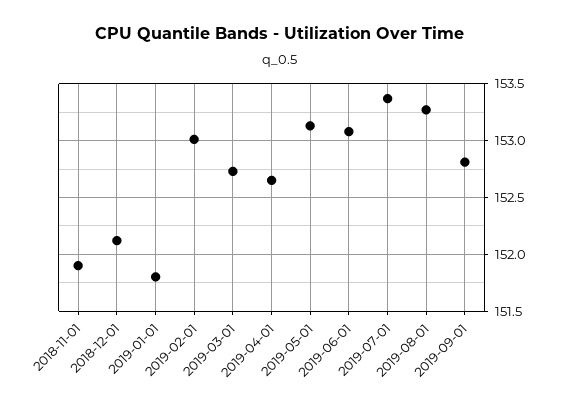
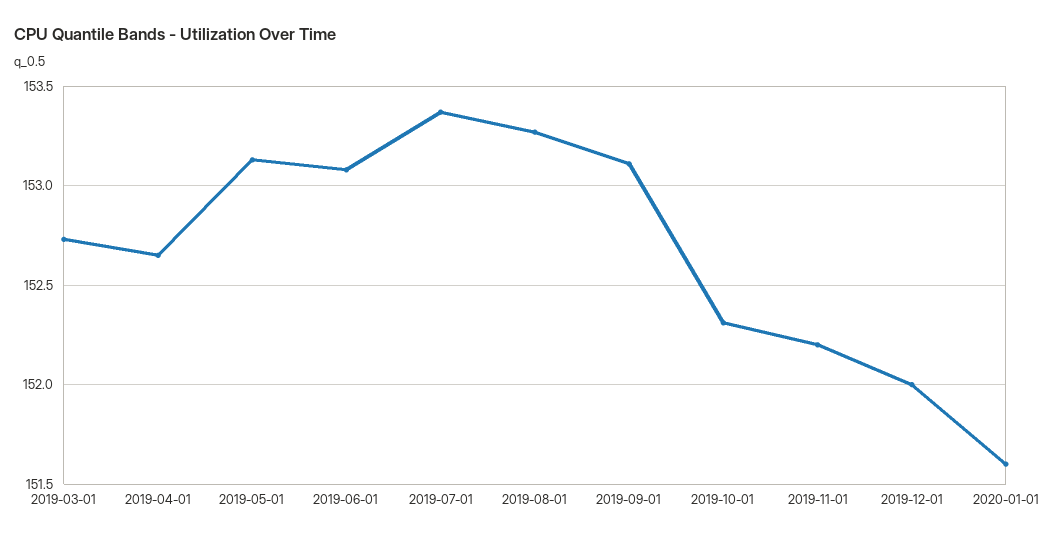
2018-11-01: 151.9 -> none
2018-12-01: 152.1 -> none
2019-01-01: 151.8 -> none
2019-02-01: 153 -> none
2019-09-01: 152.8 -> 153.1
2019-10-01: none -> 152.3
2019-11-01: none -> 152.2
2019-12-01: none -> 152
2020-01-01: none -> 151.6

